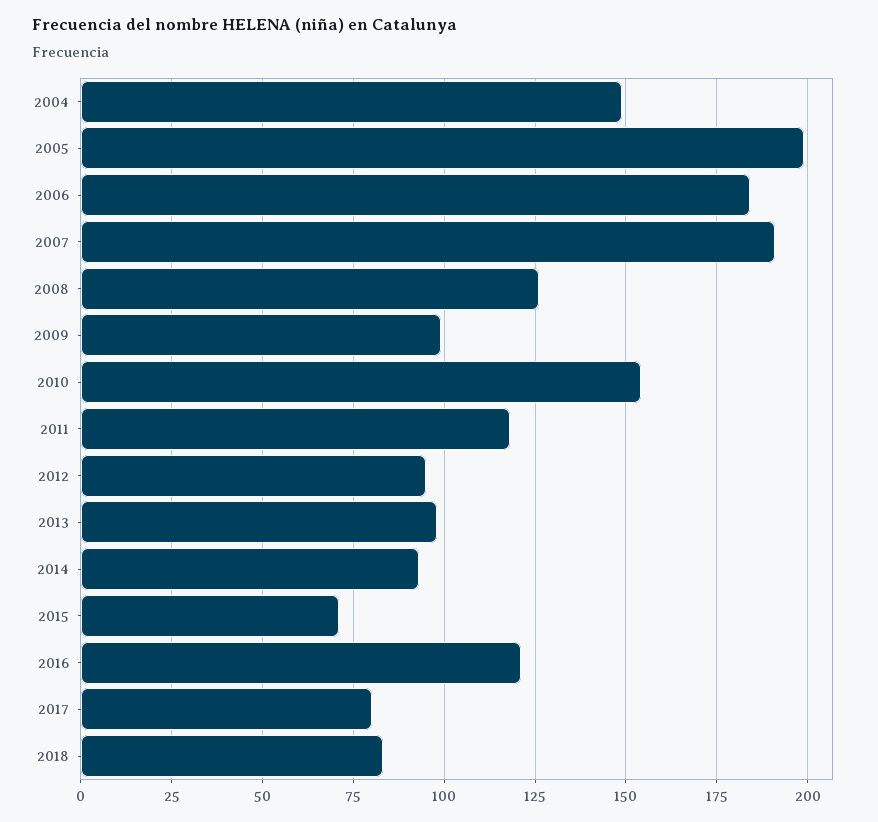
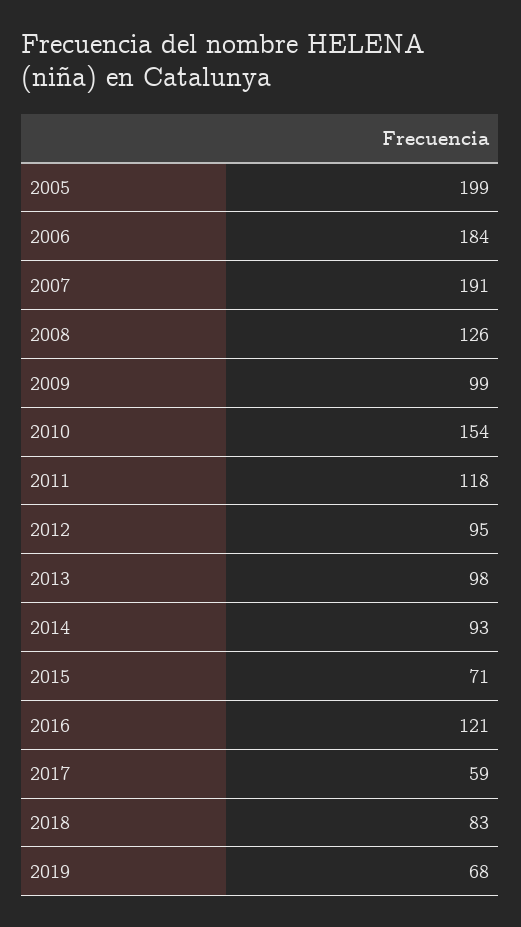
2004: 150 -> none
2017: 80 -> 59
2019: none -> 68

